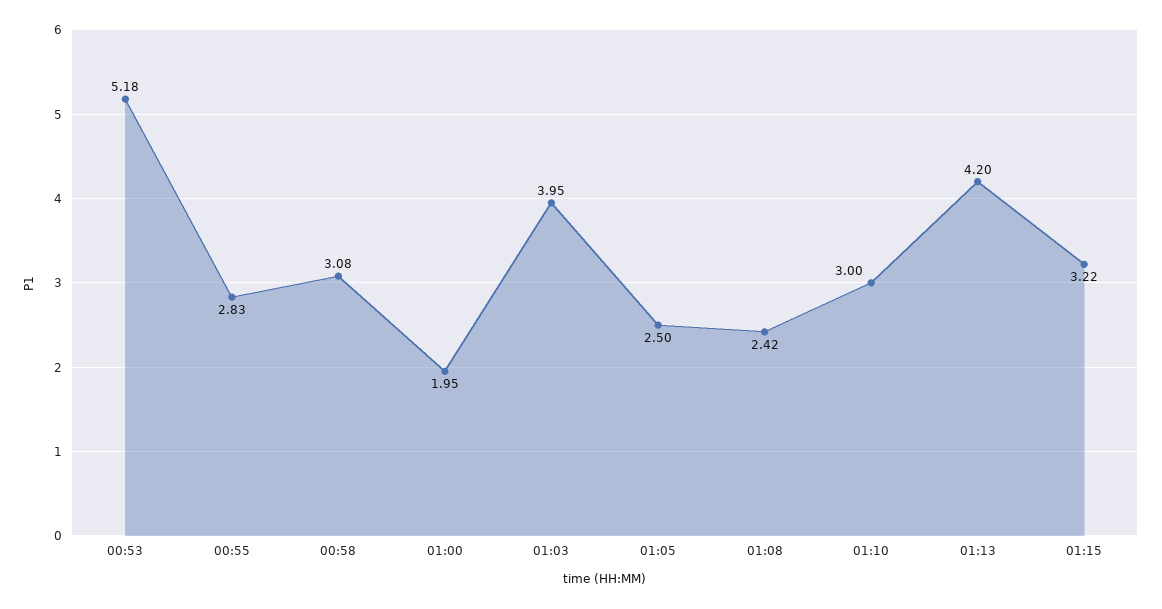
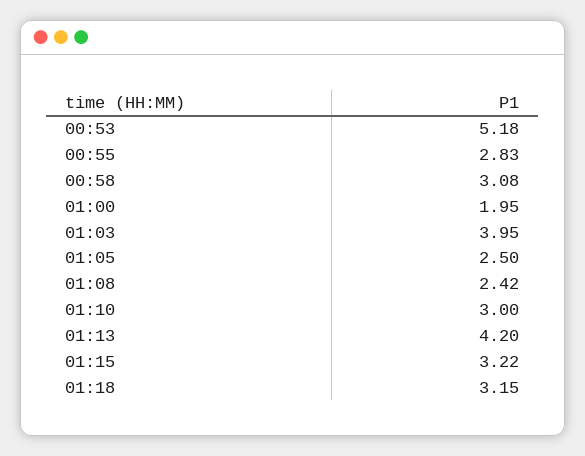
01:18: none -> 3.15

